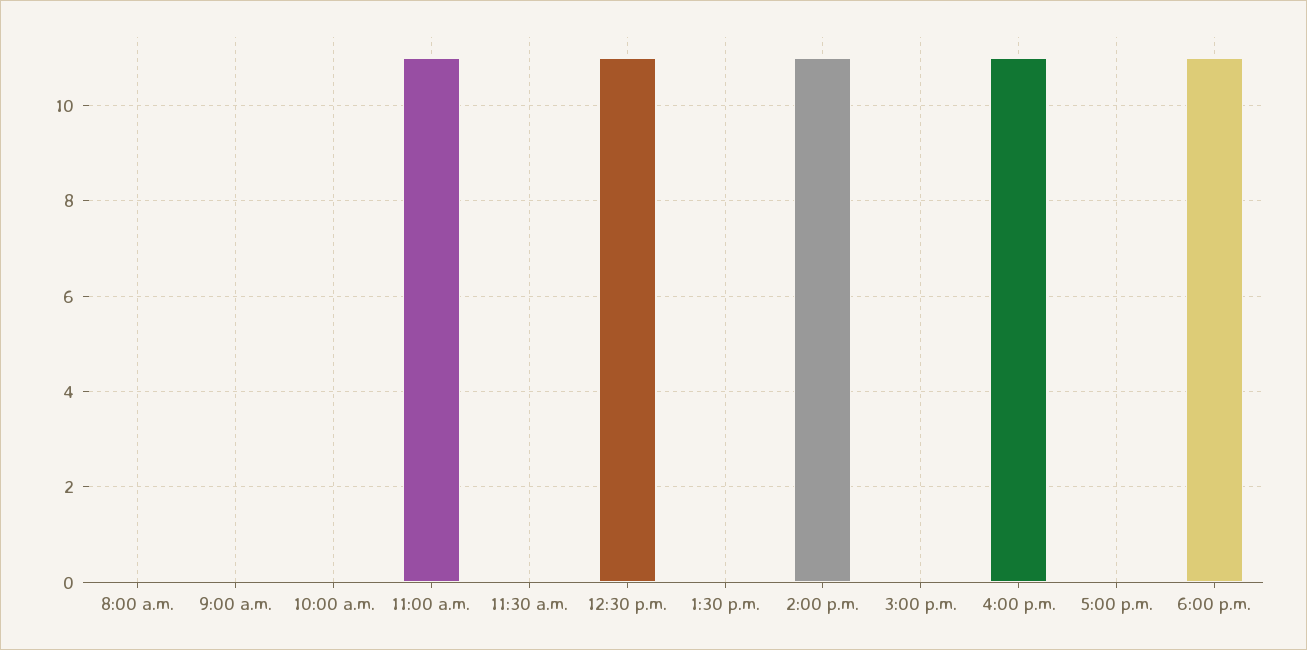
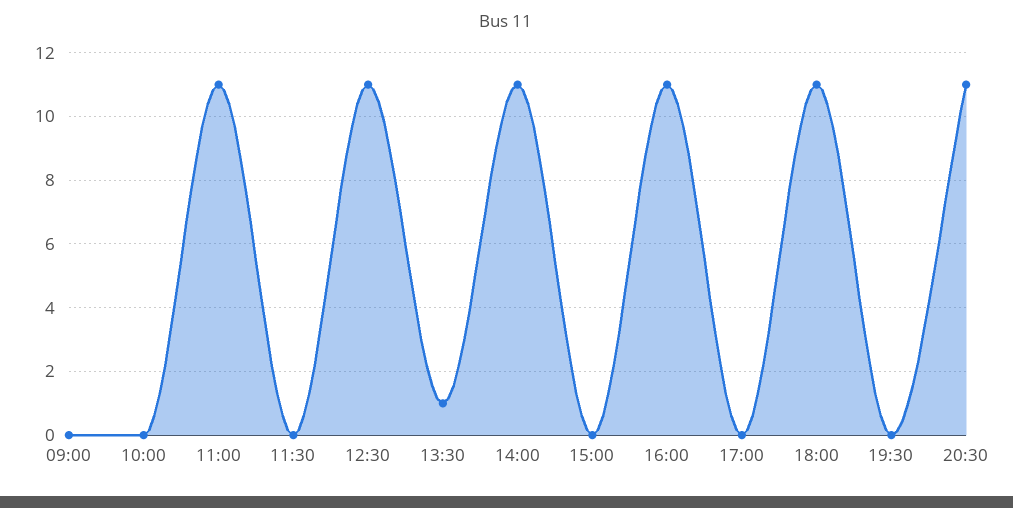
8:00 a.m.: 0 -> none
1:30 p.m.: 0 -> 1
19:30: none -> 0
20:30: none -> 11

